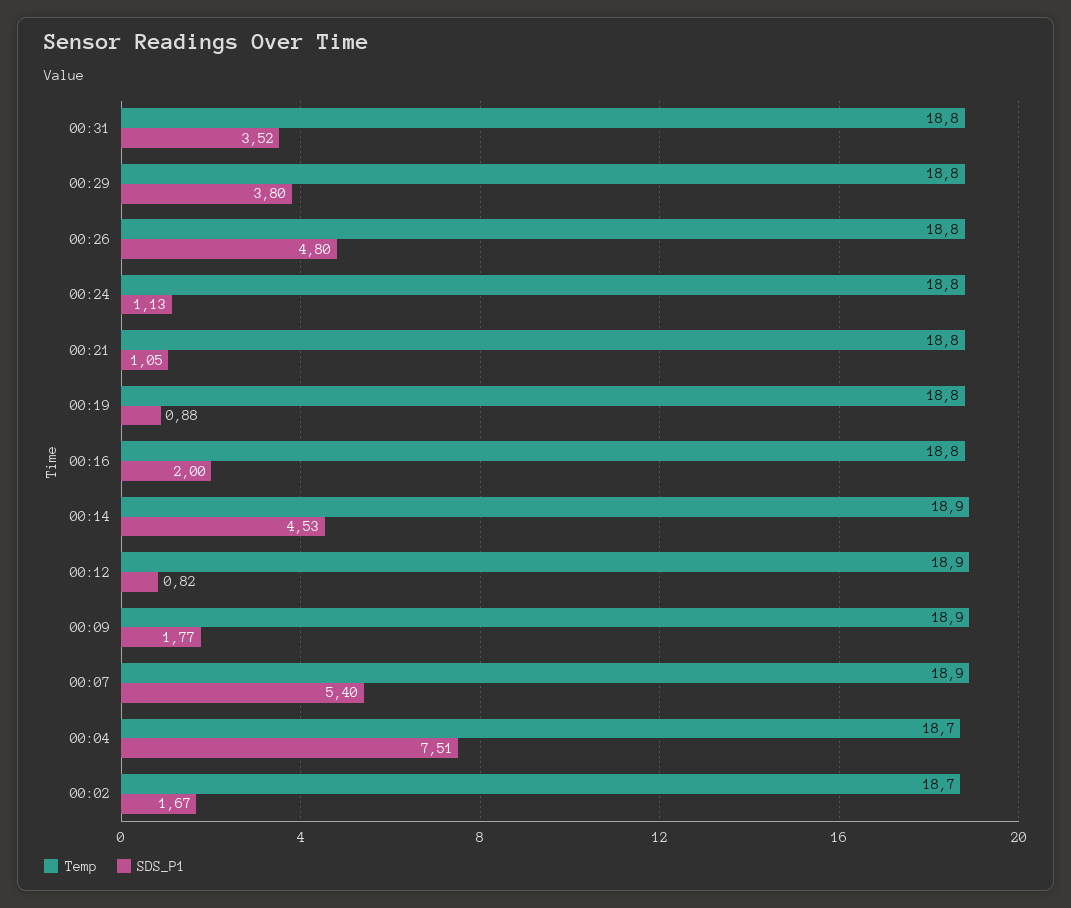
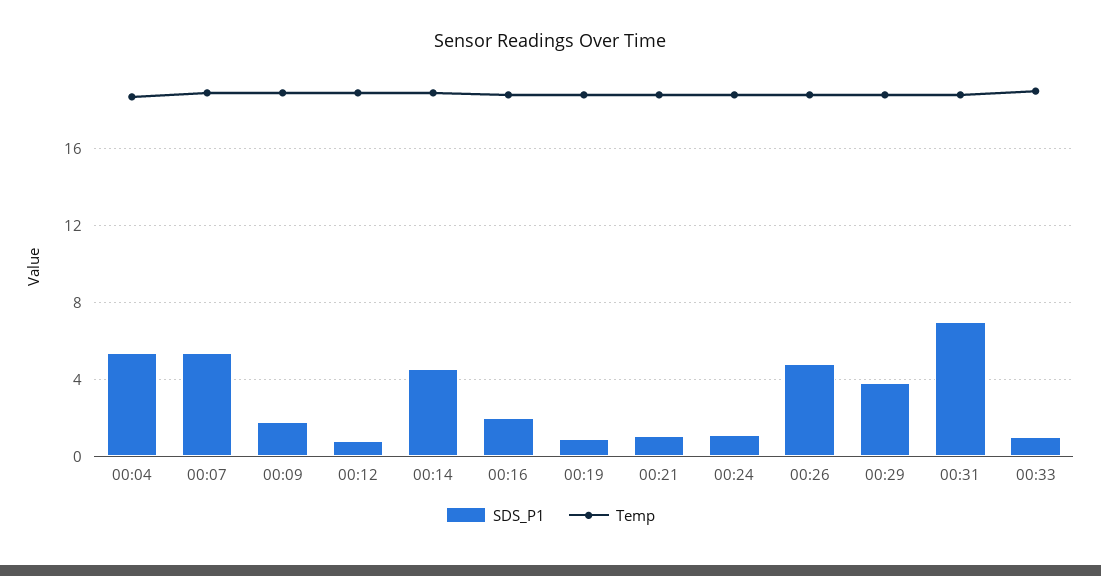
SDS_P1, 00:31: 3.52 -> 7
SDS_P1, 00:04: 7.51 -> 5.5
Temp, 00:02: 18.7 -> none
SDS_P1, 00:02: 1.67 -> none
SDS_P1, 00:33: none -> 1
Temp, 00:33: none -> 19

